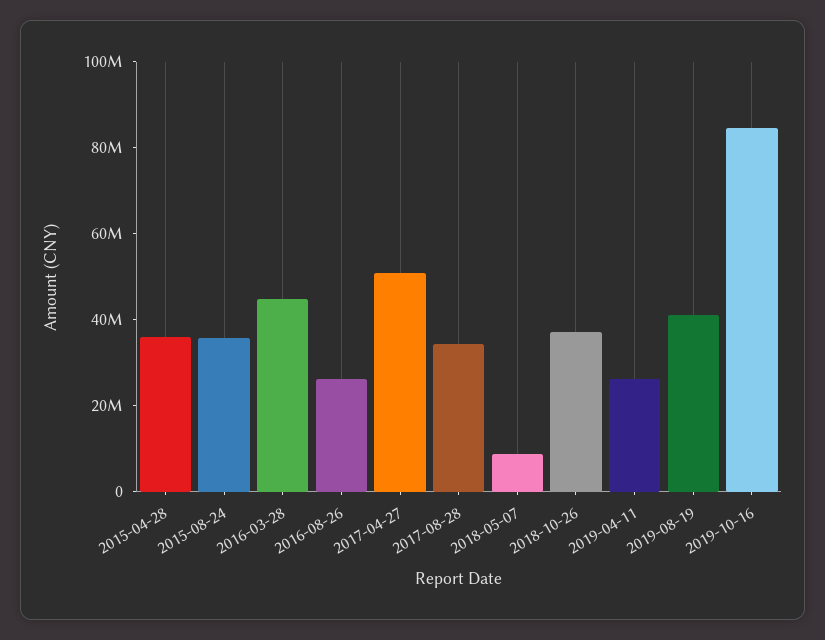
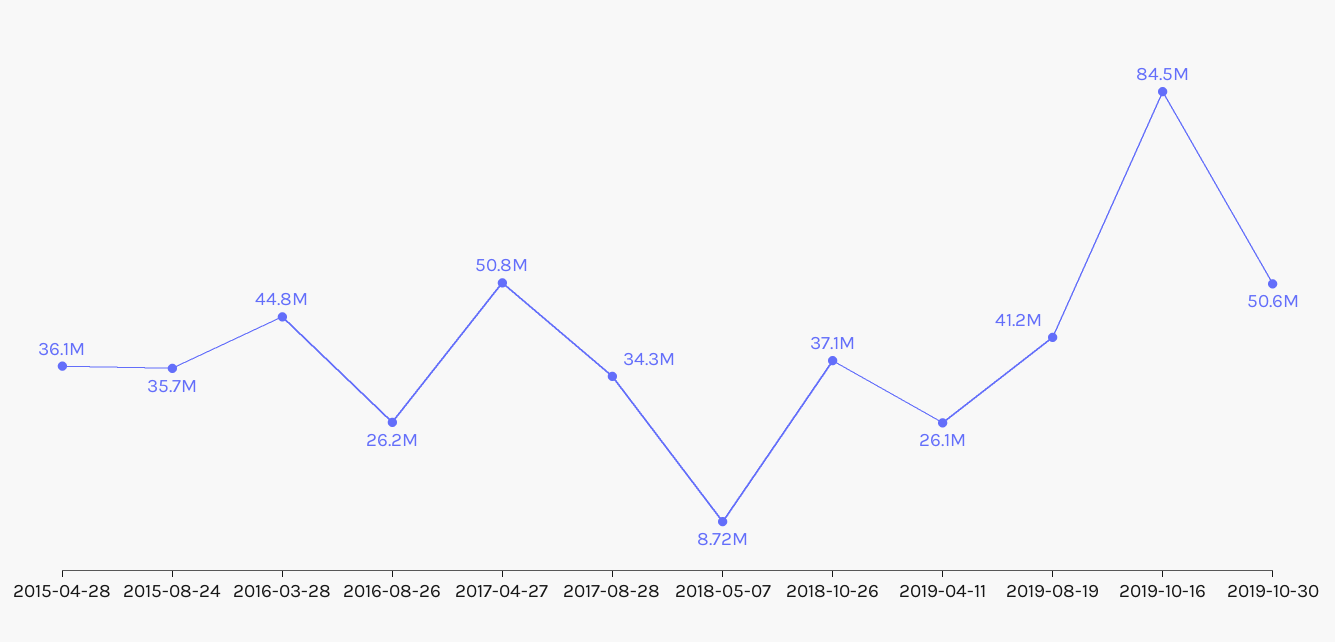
2019-10-30: none -> 50600000

